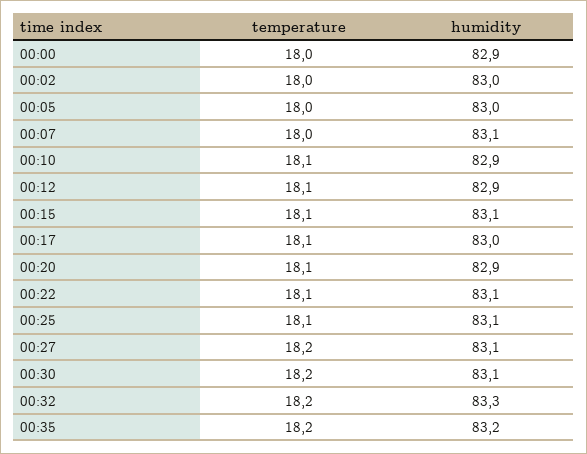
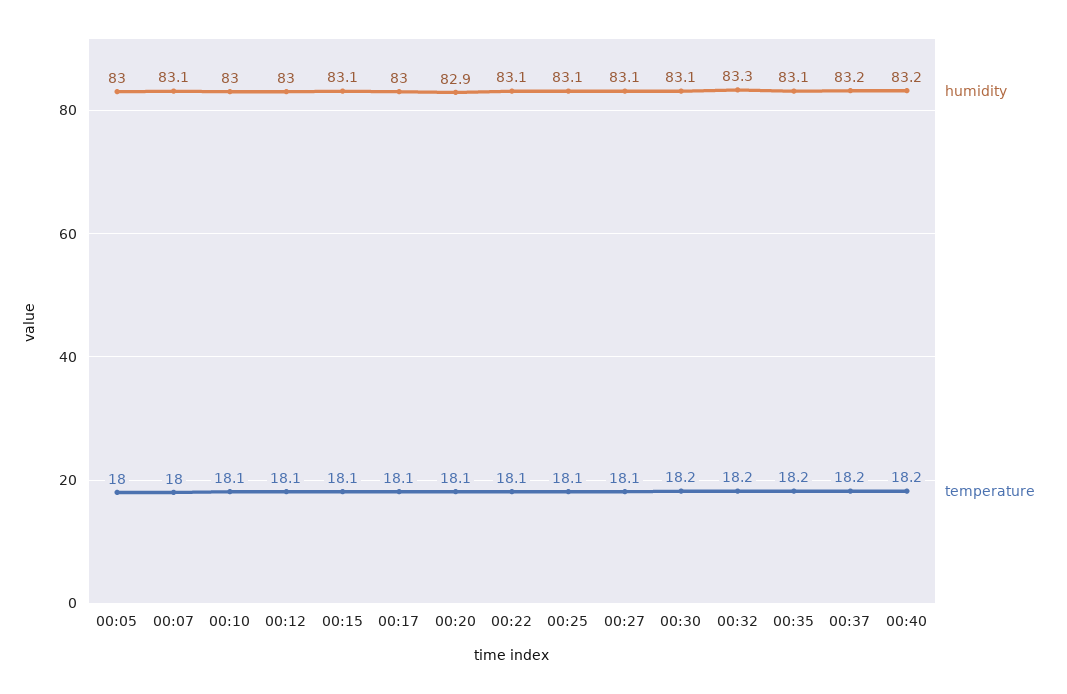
temperature, 00:00: 18 -> none
humidity, 00:00: 82.9 -> none
temperature, 00:02: 18 -> none
humidity, 00:02: 83 -> none
humidity, 00:10: 82.9 -> 83
humidity, 00:12: 82.9 -> 83
temperature, 00:27: 18.2 -> 18.1
humidity, 00:35: 83.2 -> 83.1
humidity, 00:37: none -> 83.2
temperature, 00:37: none -> 18.2
humidity, 00:40: none -> 83.2
temperature, 00:40: none -> 18.2

